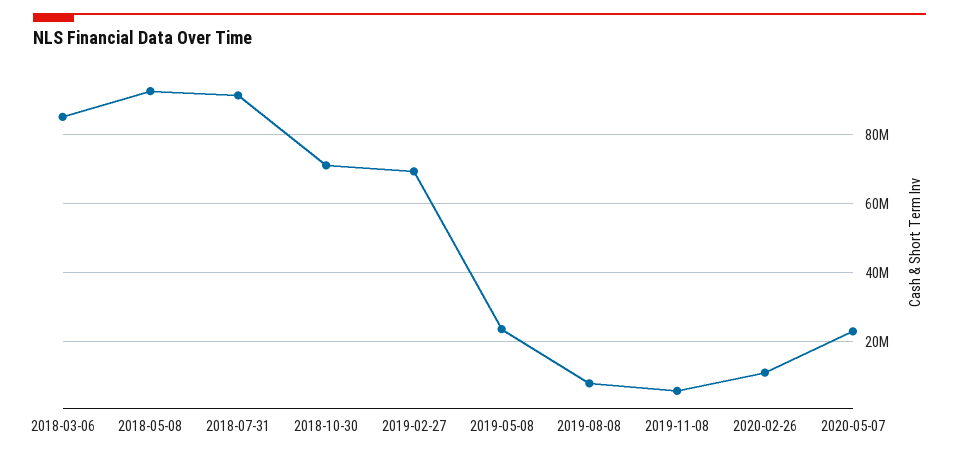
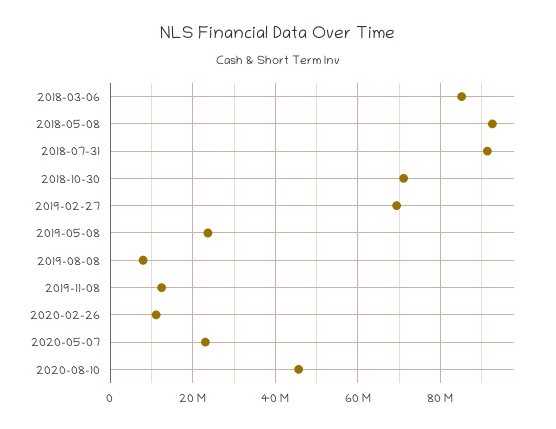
2019-11-08: 6000000 -> 12000000
2020-08-10: none -> 46000000

